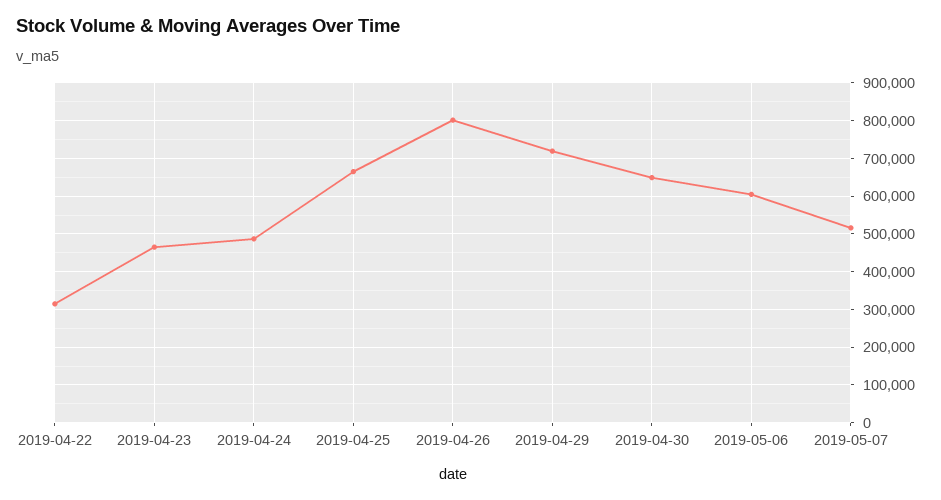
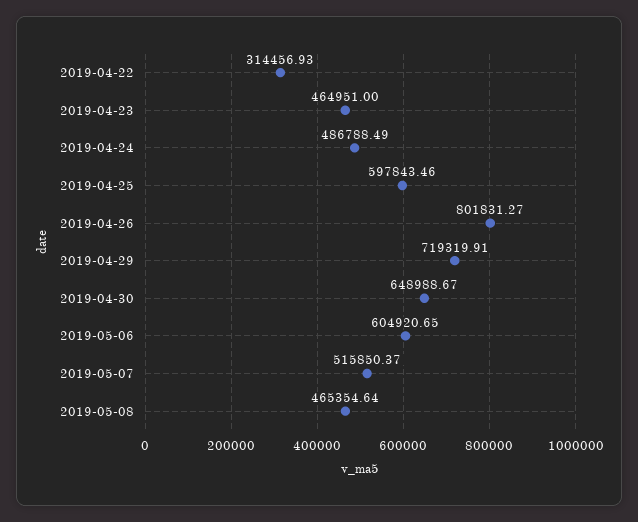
2019-04-25: 660000 -> 597843.46
2019-05-08: none -> 465354.64

